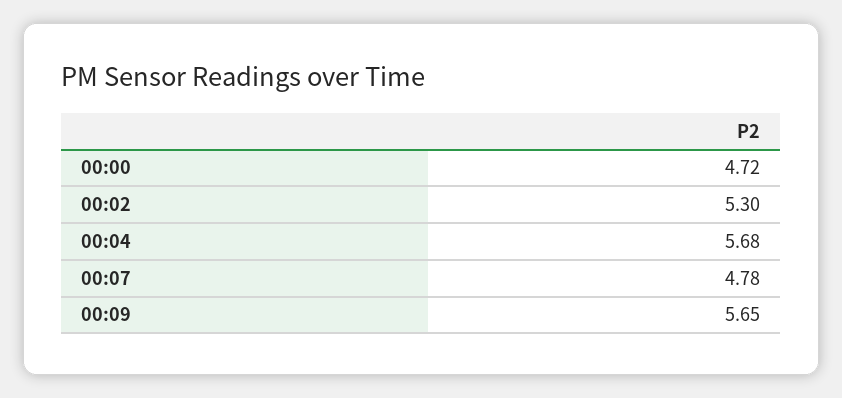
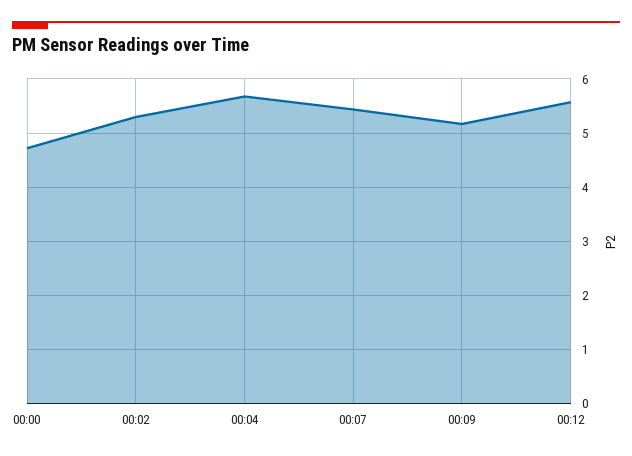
00:07: 4.78 -> 5.4
00:09: 5.65 -> 5.2
00:12: none -> 5.6

